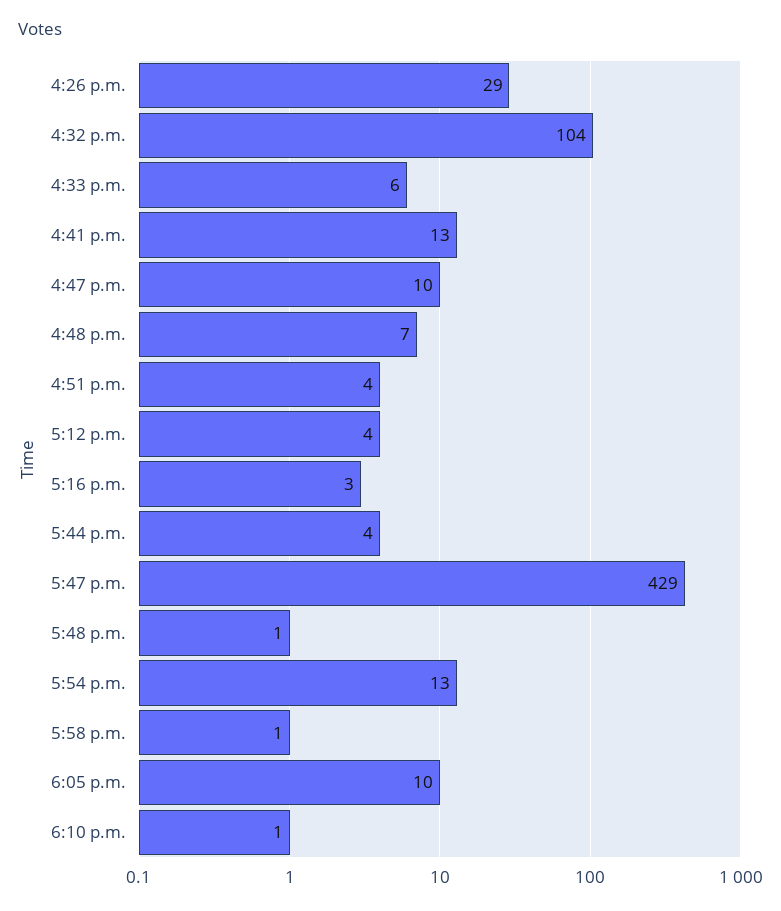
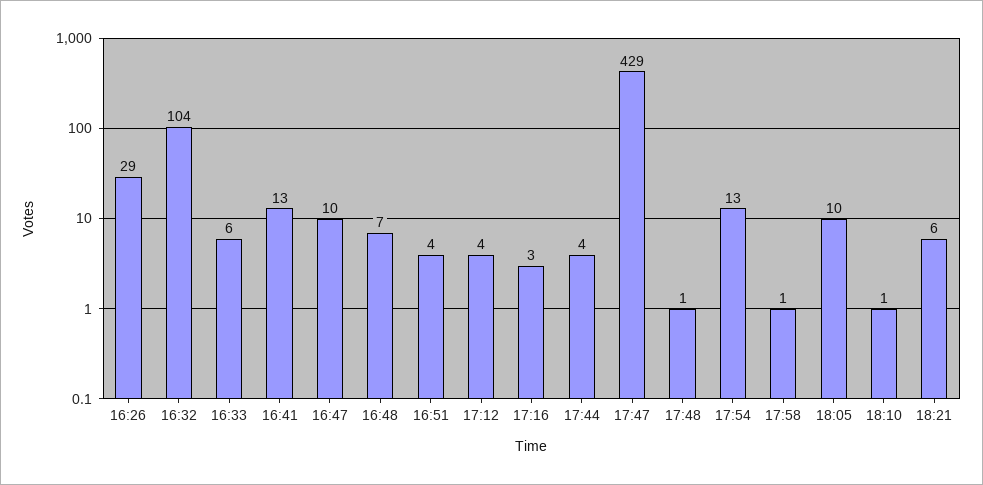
18:21: none -> 6

